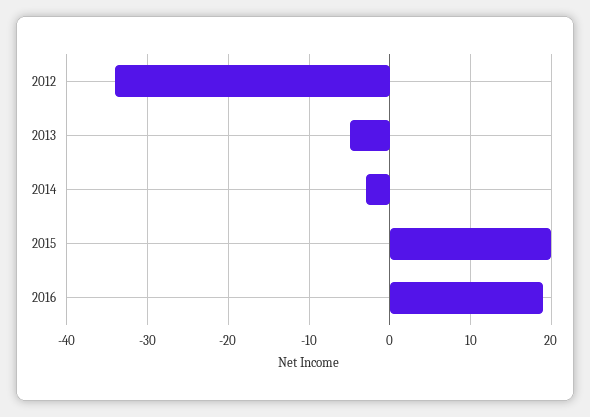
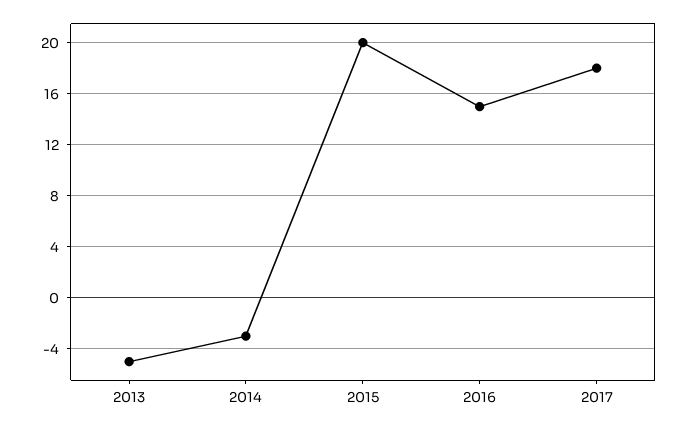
2012: -34 -> none
2016: 19 -> 15
2017: none -> 18

